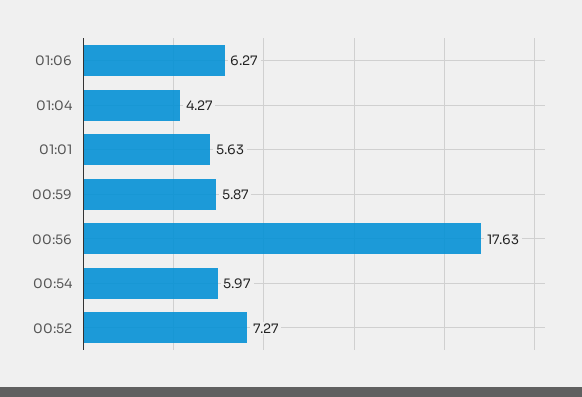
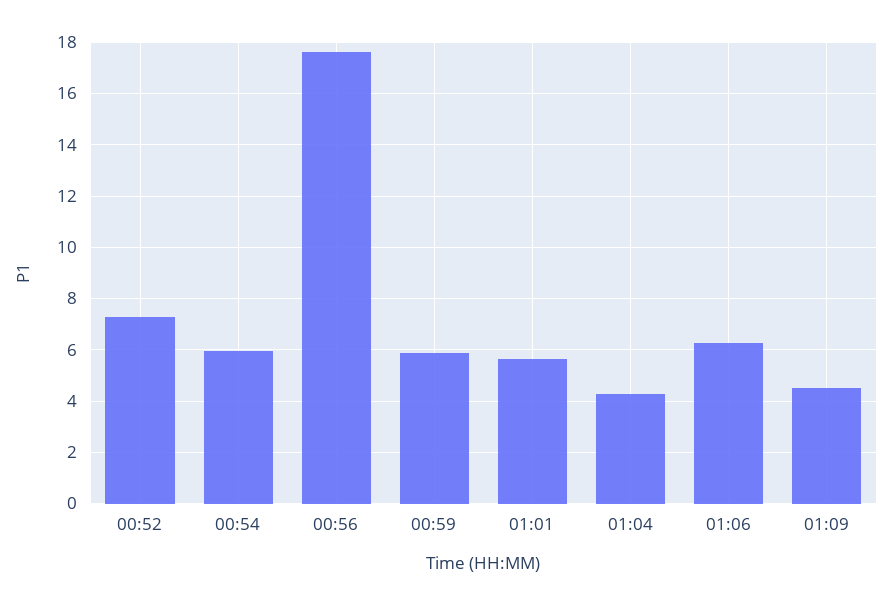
01:09: none -> 4.5

